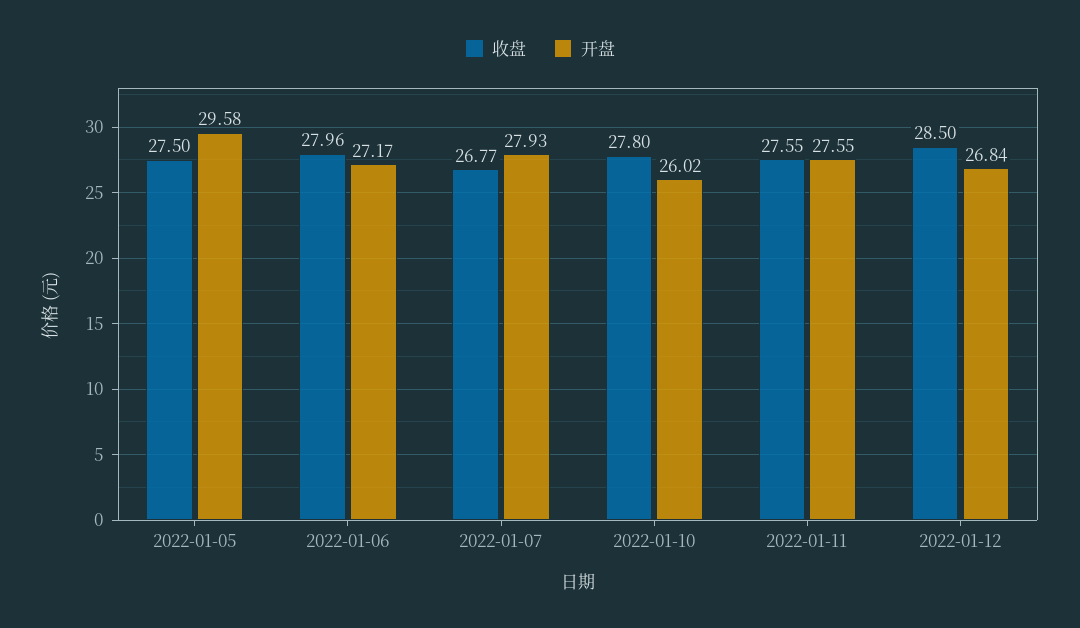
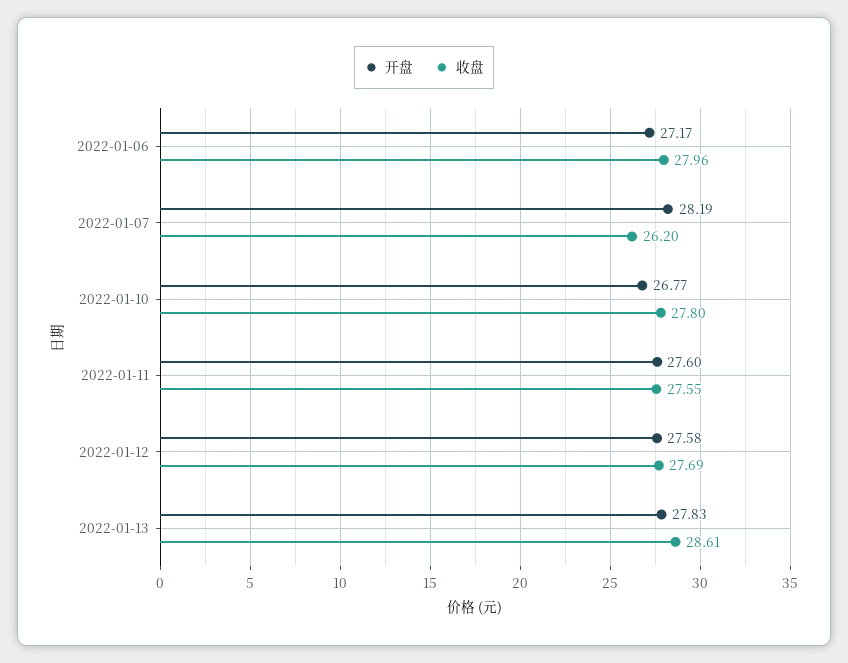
收盘, 2022-01-05: 27.5 -> none
开盘, 2022-01-05: 29.58 -> none
收盘, 2022-01-07: 26.77 -> 26.2
开盘, 2022-01-07: 27.93 -> 28.19
开盘, 2022-01-10: 26.02 -> 26.77
开盘, 2022-01-11: 27.55 -> 27.6
收盘, 2022-01-12: 28.5 -> 27.69
开盘, 2022-01-12: 26.84 -> 27.58
开盘, 2022-01-13: none -> 27.83
收盘, 2022-01-13: none -> 28.61

